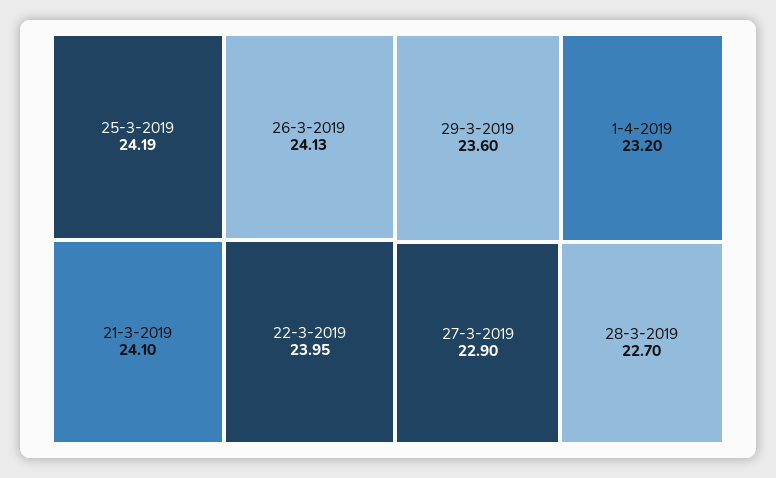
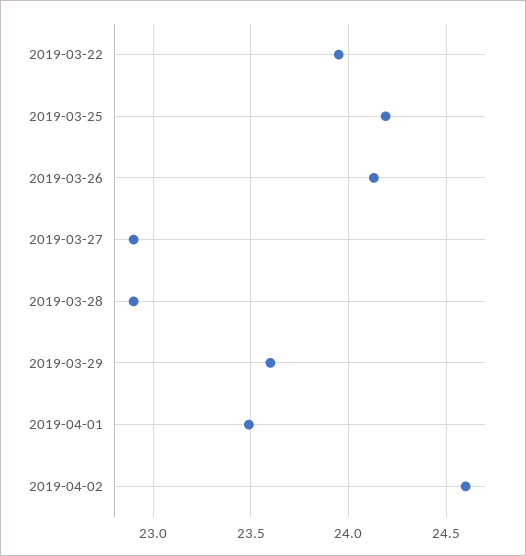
21-3-2019: 24.1 -> none
1-4-2019: 23.2 -> 23.5
28-3-2019: 22.7 -> 22.9
2019-04-02: none -> 24.6

